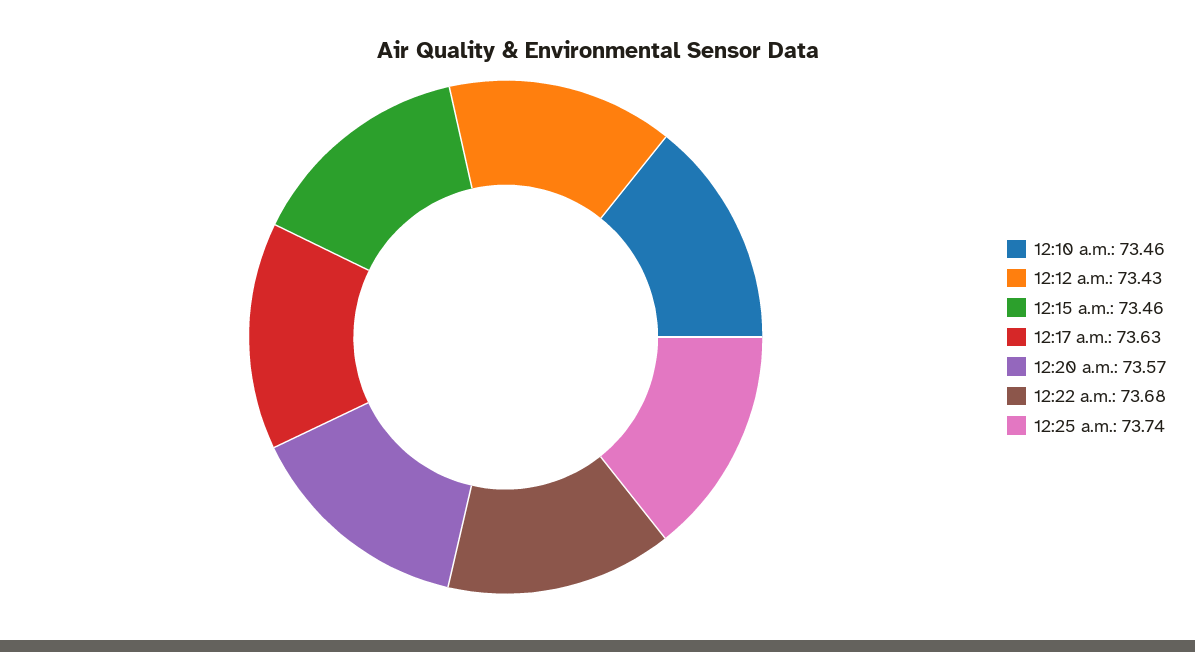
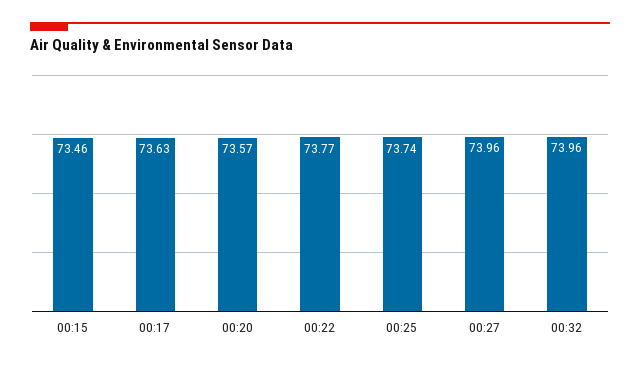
12:10 a.m.: 73.46 -> none
12:12 a.m.: 73.43 -> none
12:22 a.m.: 73.68 -> 73.77
00:27: none -> 73.96
00:32: none -> 73.96

